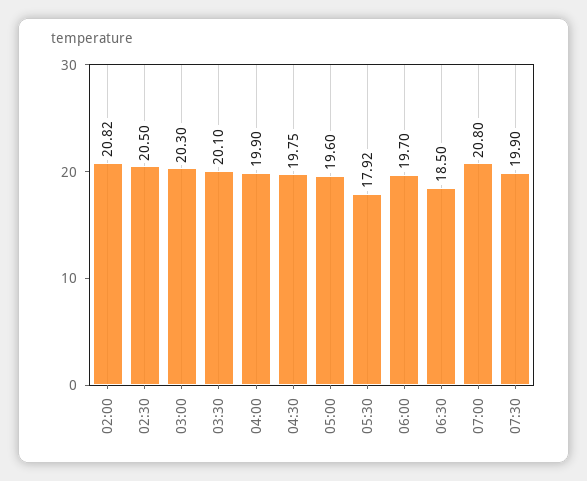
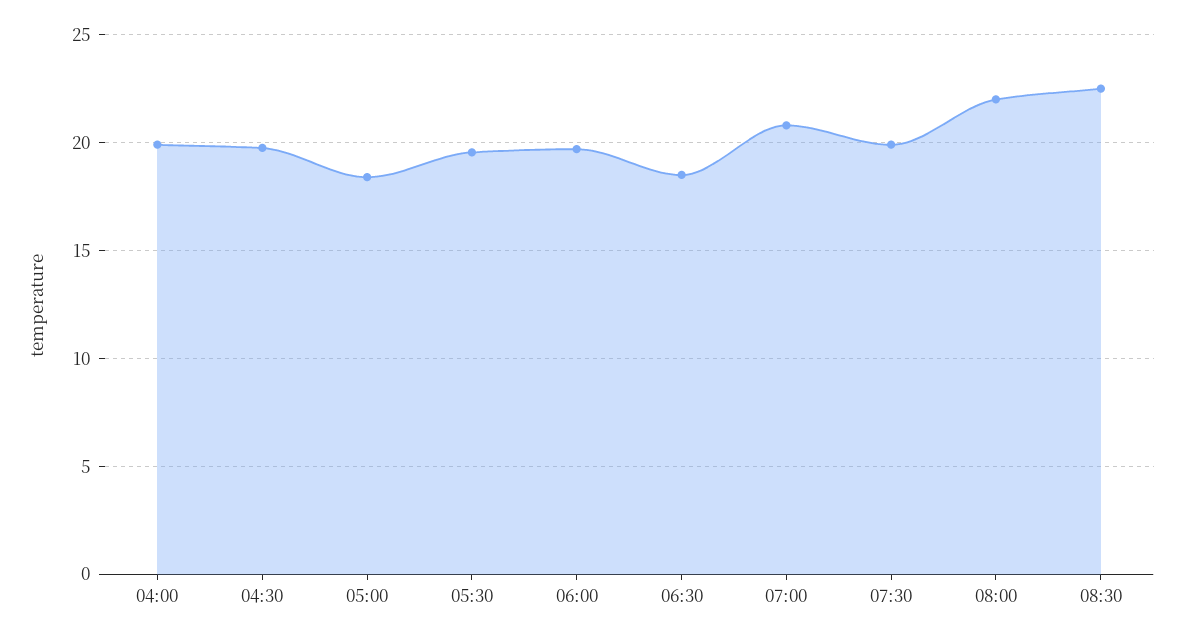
02:00: 20.82 -> none
02:30: 20.5 -> none
03:00: 20.3 -> none
03:30: 20.1 -> none
05:00: 19.6 -> 18.5
05:30: 17.92 -> 19.5
08:00: none -> 22
08:30: none -> 22.5

